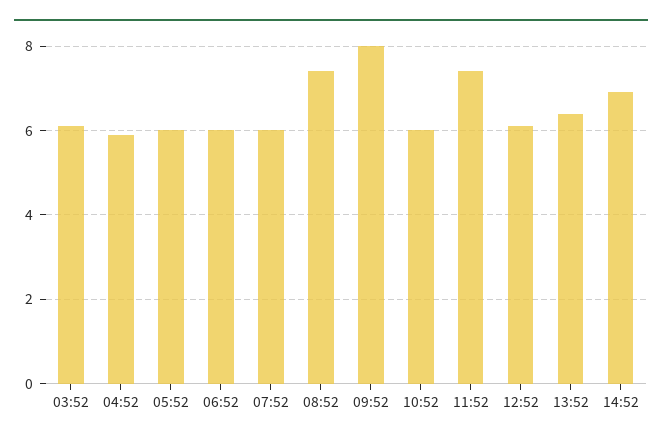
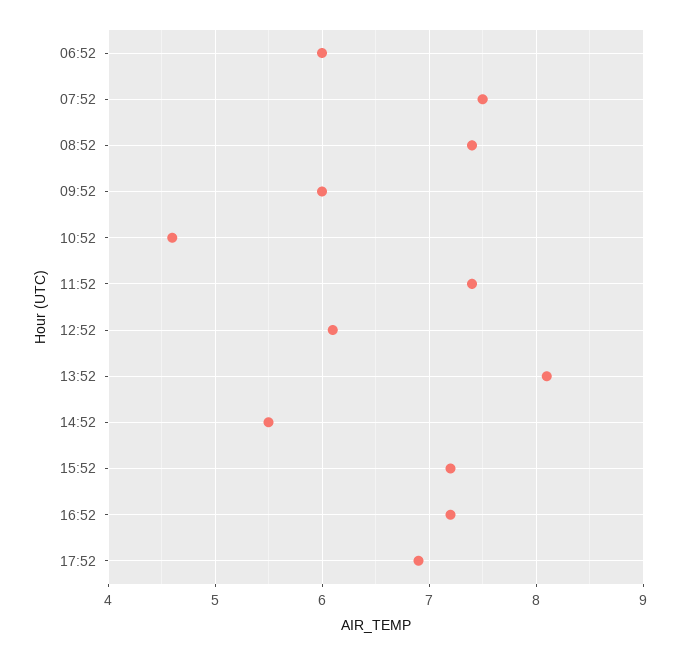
03:52: 6 -> none
04:52: 6 -> none
05:52: 6 -> none
07:52: 6 -> 7.5
09:52: 8 -> 6
10:52: 6 -> 4.6
13:52: 6.5 -> 8.1
14:52: 7 -> 5.5
15:52: none -> 7.2
16:52: none -> 7.2
17:52: none -> 6.9

